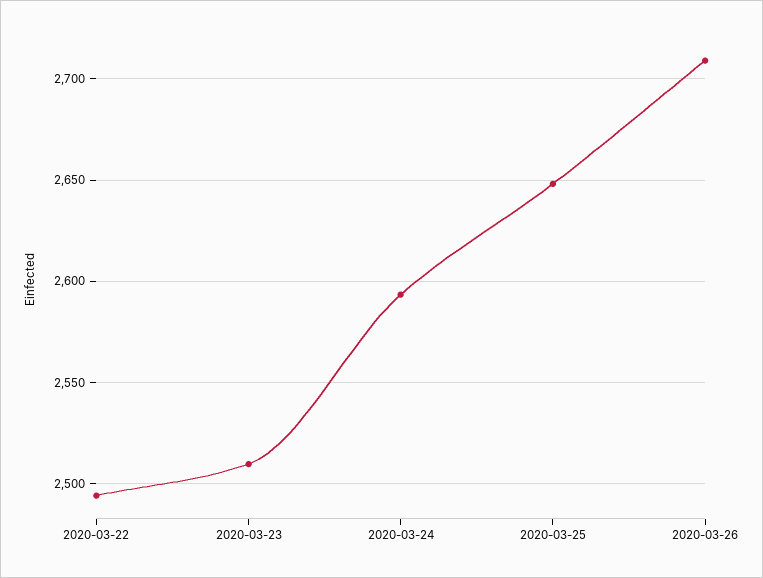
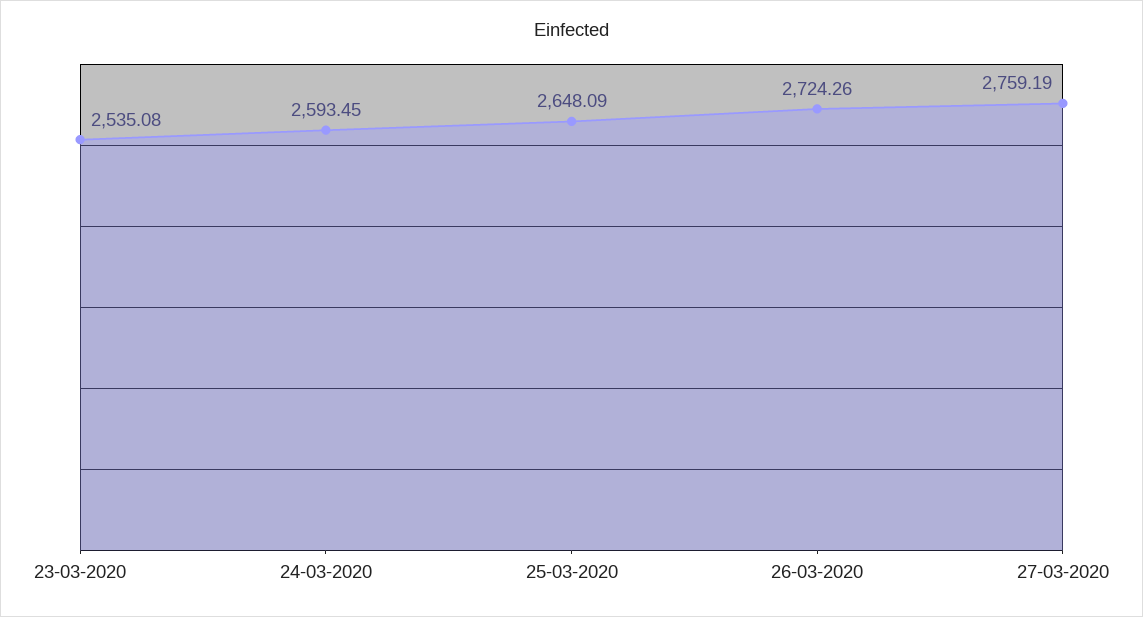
2020-03-22: 2495 -> none
2020-03-23: 2510 -> 2535.08
2020-03-26: 2710 -> 2724.26
27-03-2020: none -> 2759.19

